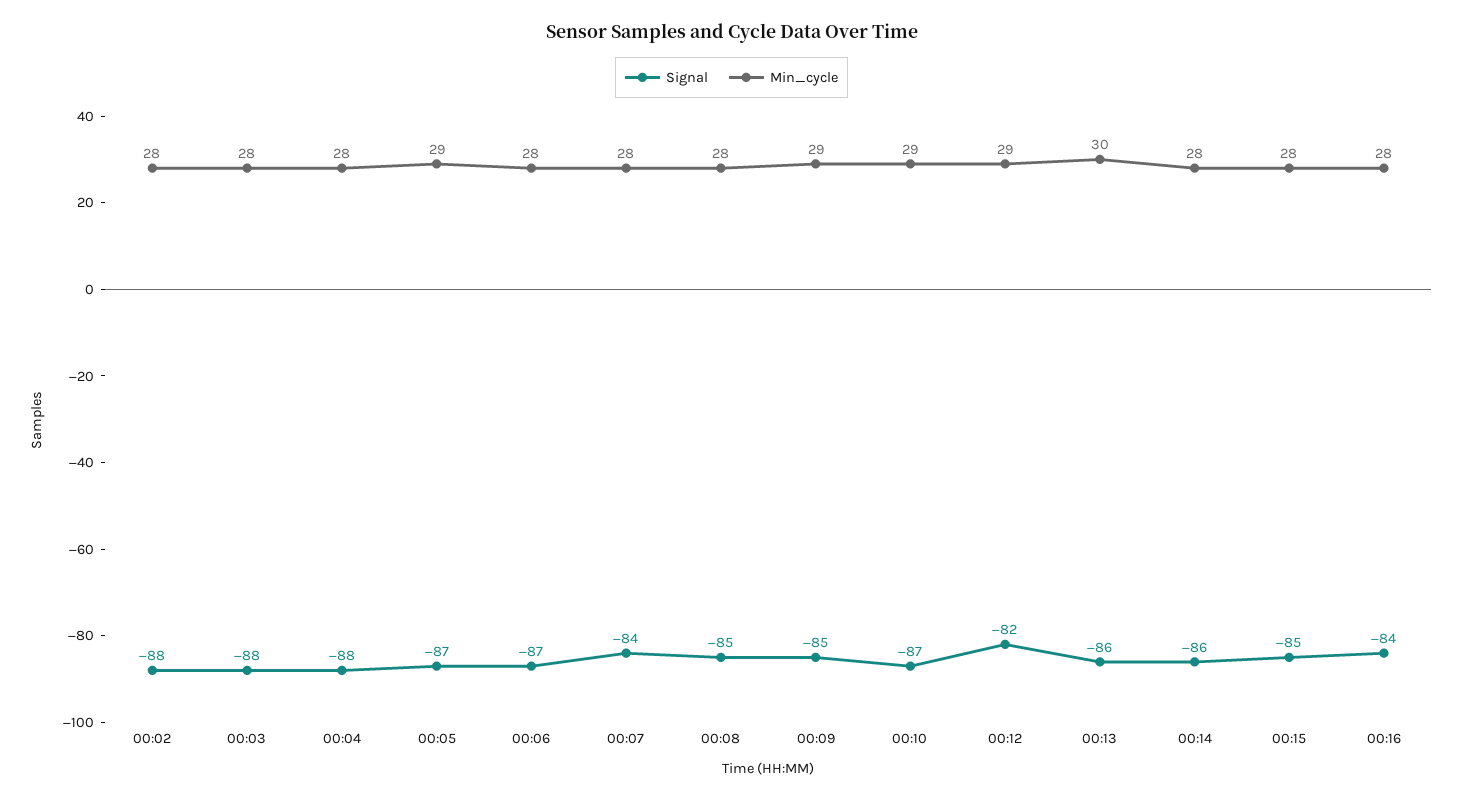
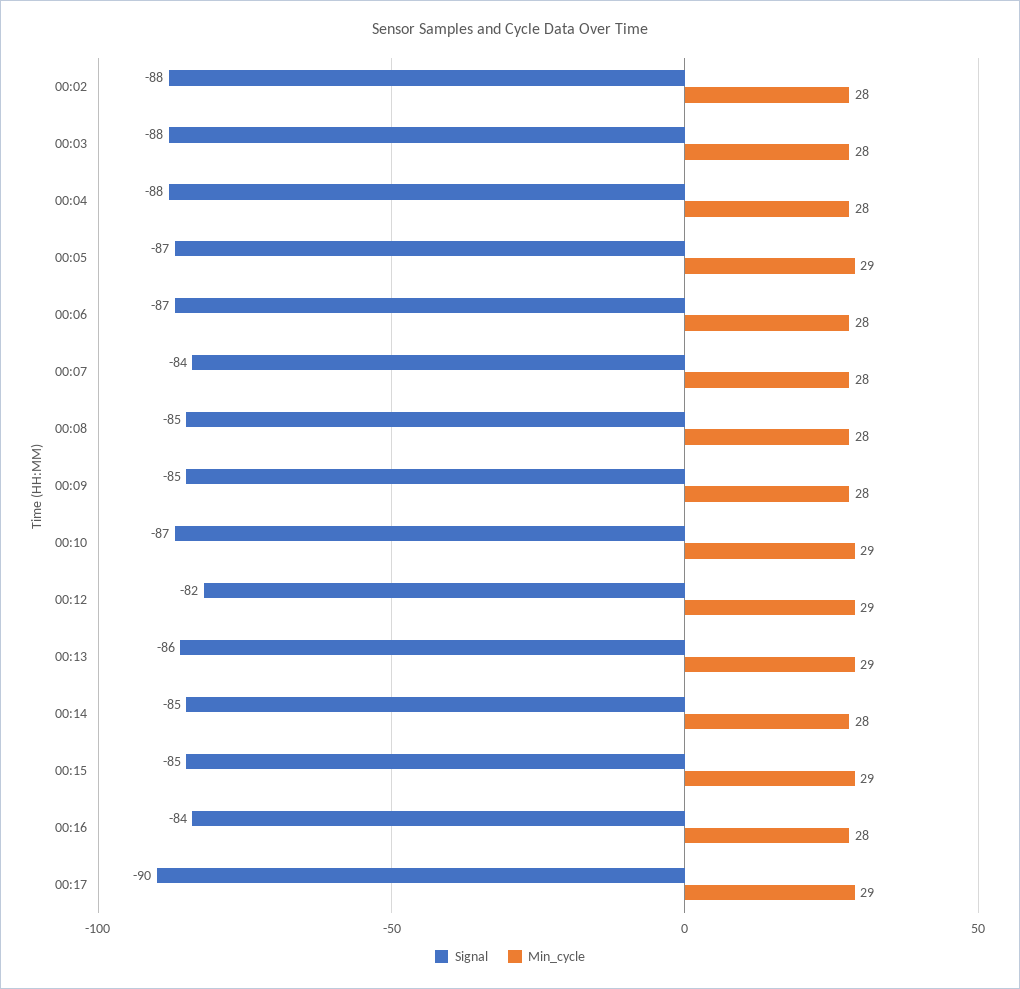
Min_cycle, 00:09: 29 -> 28
Min_cycle, 00:13: 30 -> 29
Signal, 00:14: -86 -> -85
Min_cycle, 00:15: 28 -> 29
Signal, 00:17: none -> -90
Min_cycle, 00:17: none -> 29

